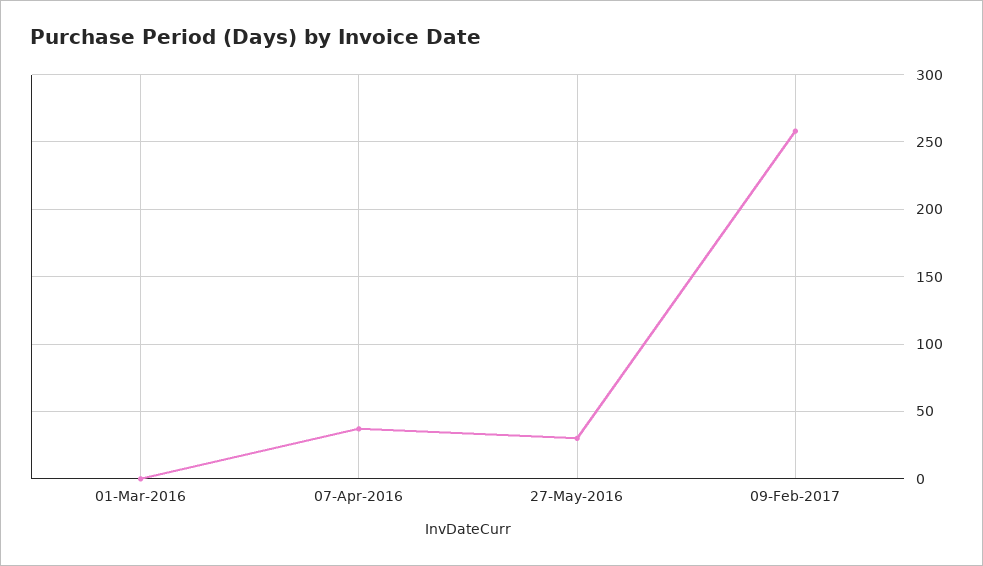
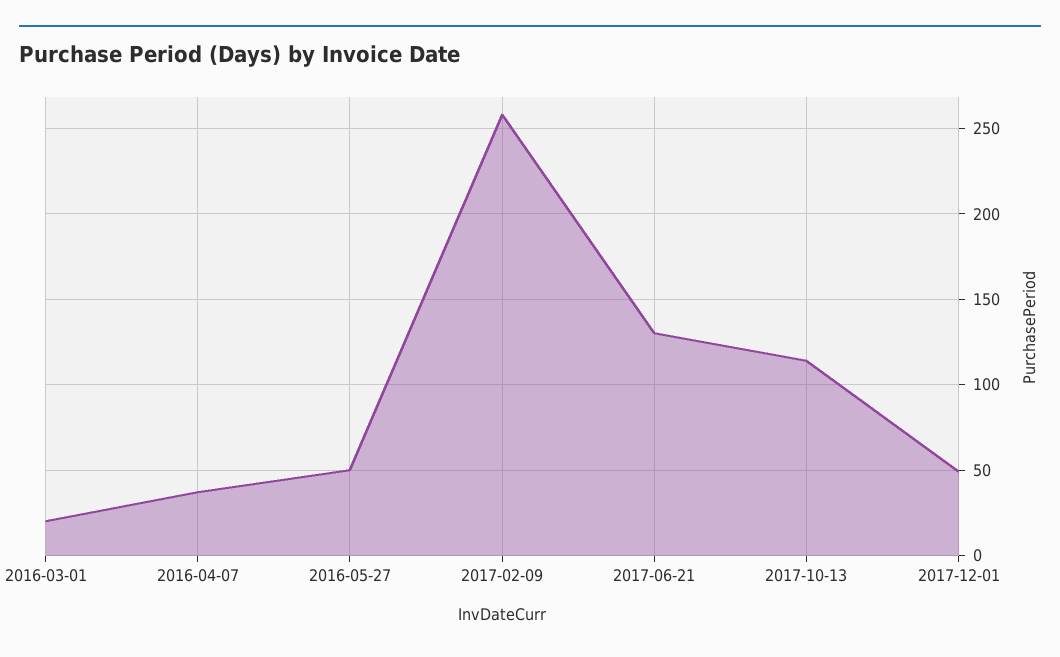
01-Mar-2016: 0 -> 20
27-May-2016: 30 -> 50
2017-06-21: none -> 130
2017-10-13: none -> 115
2017-12-01: none -> 50

